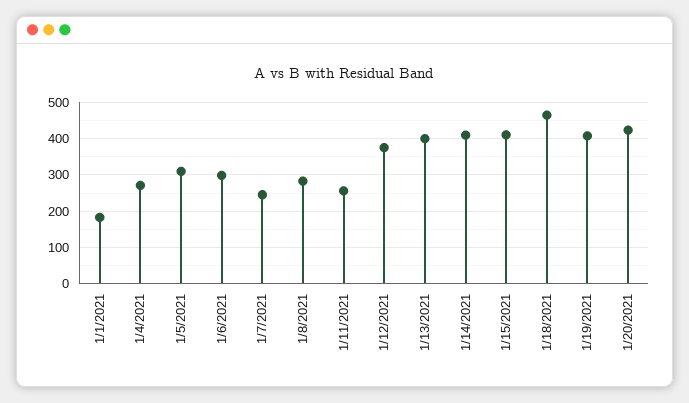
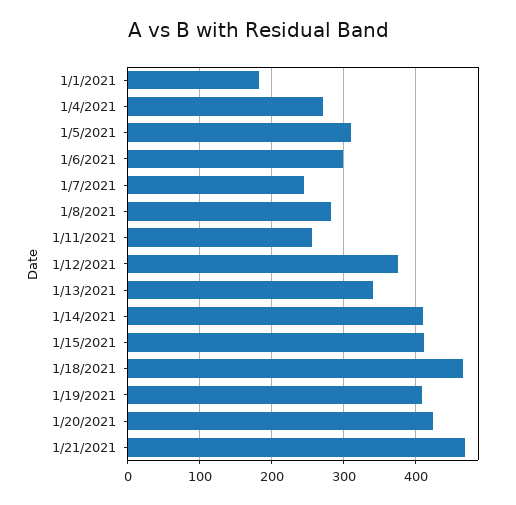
1/13/2021: 400 -> 340
1/21/2021: none -> 470

